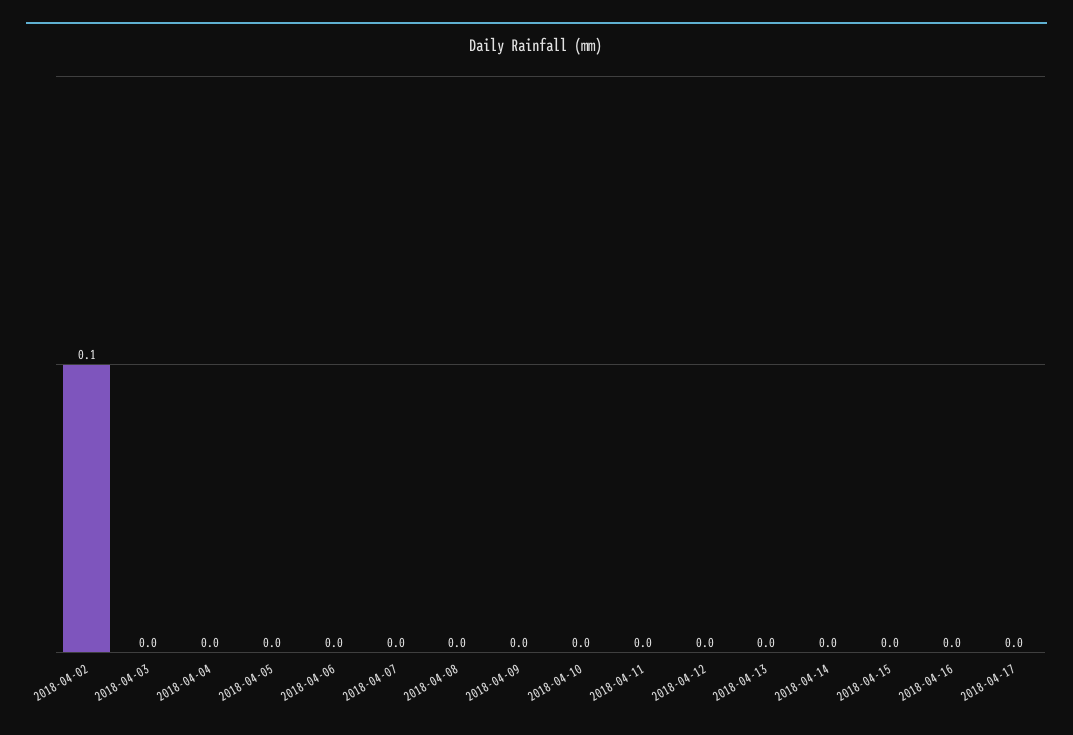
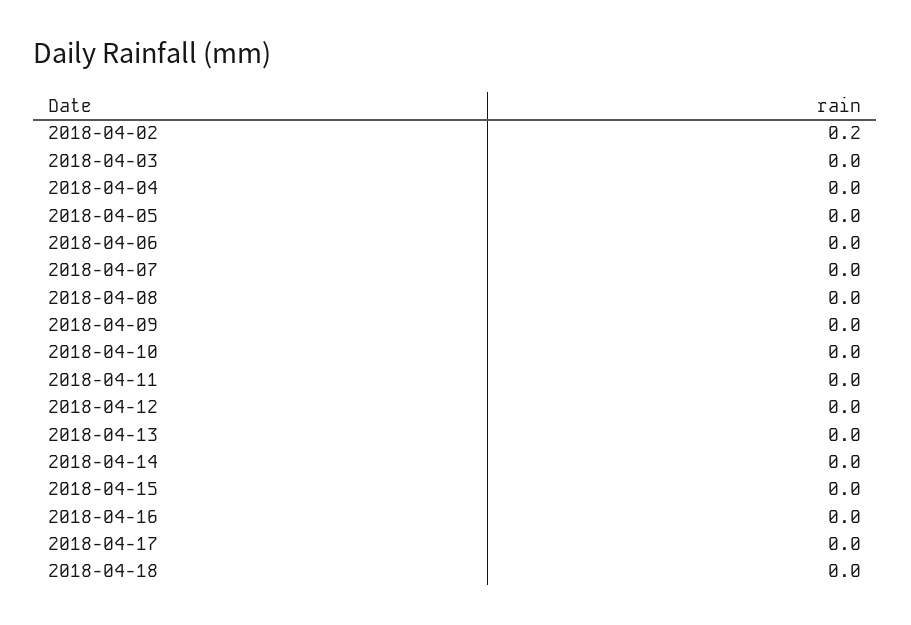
2018-04-02: 0.1 -> 0.2
2018-04-18: none -> 0

